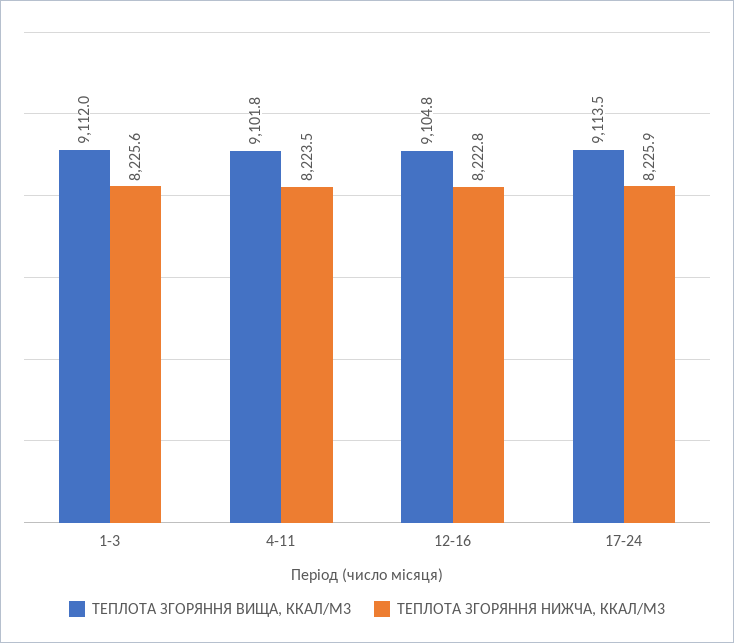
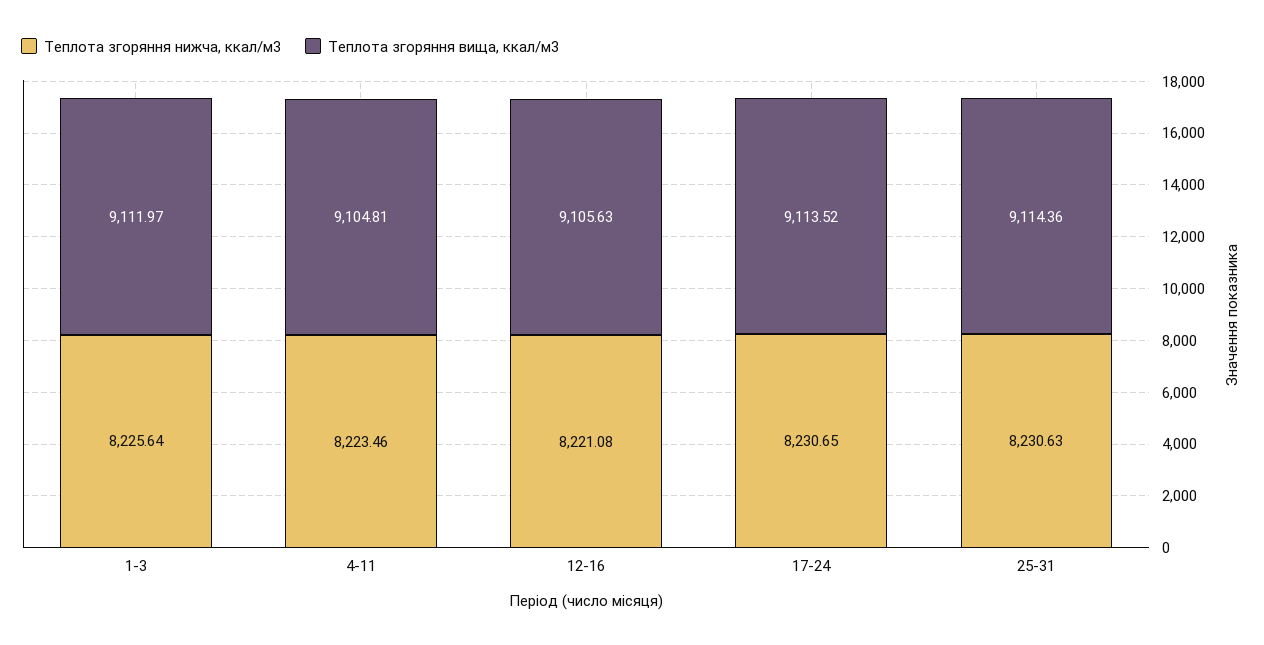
ТЕПЛОТА ЗГОРЯННЯ ВИЩА, ККАЛ/М3, 4-11: 9101.8 -> 9104.81
ТЕПЛОТА ЗГОРЯННЯ ВИЩА, ККАЛ/М3, 12-16: 9104.8 -> 9105.63
ТЕПЛОТА ЗГОРЯННЯ НИЖЧА, ККАЛ/М3, 12-16: 8222.8 -> 8221.08
ТЕПЛОТА ЗГОРЯННЯ НИЖЧА, ККАЛ/М3, 17-24: 8225.9 -> 8230.65
ТЕПЛОТА ЗГОРЯННЯ НИЖЧА, ККАЛ/М3, 25-31: none -> 8230.63
ТЕПЛОТА ЗГОРЯННЯ ВИЩА, ККАЛ/М3, 25-31: none -> 9114.36

